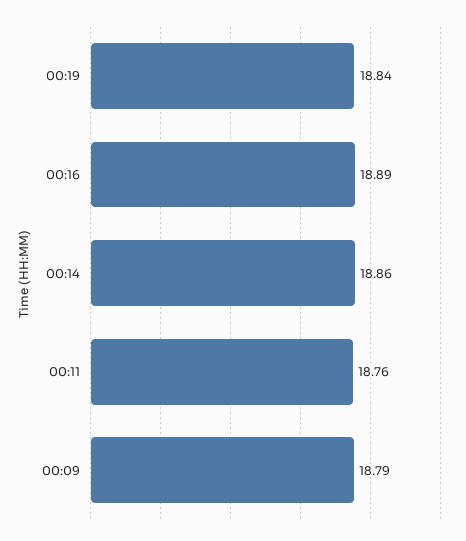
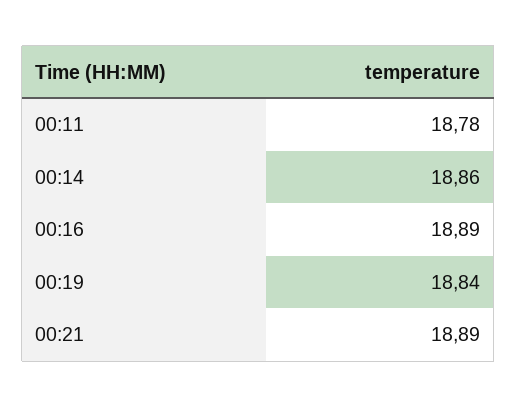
00:11: 18.76 -> 18.78
00:09: 18.79 -> none
00:21: none -> 18.89

